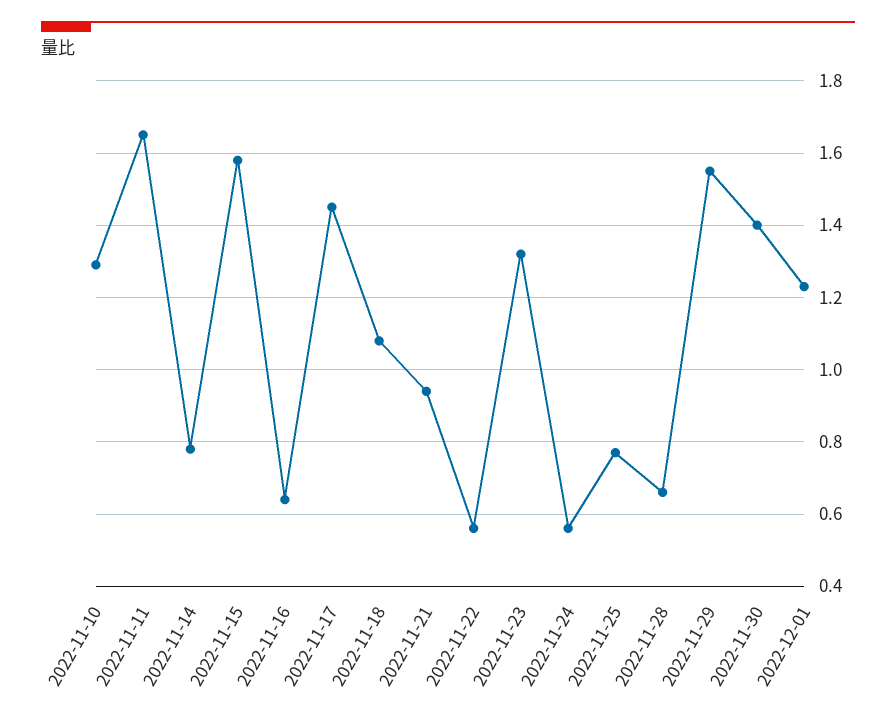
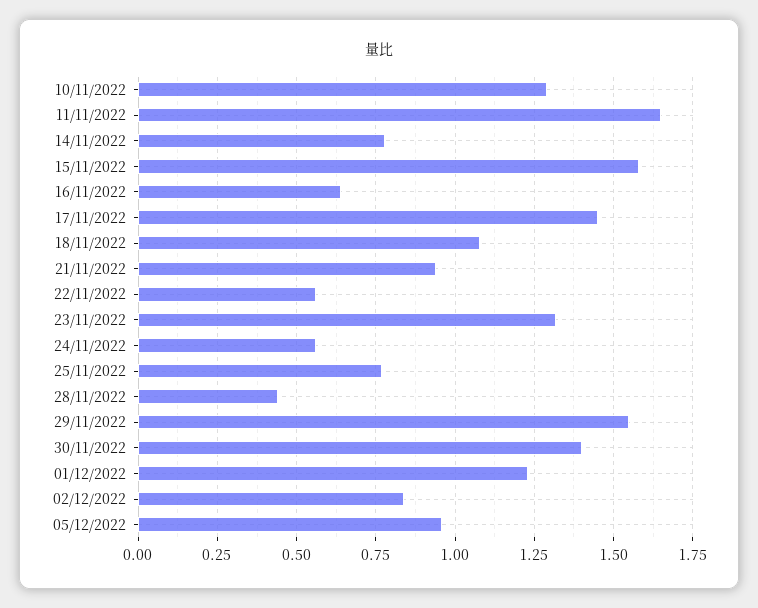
2022-11-28: 0.65 -> 0.45
02/12/2022: none -> 0.85
05/12/2022: none -> 0.95

